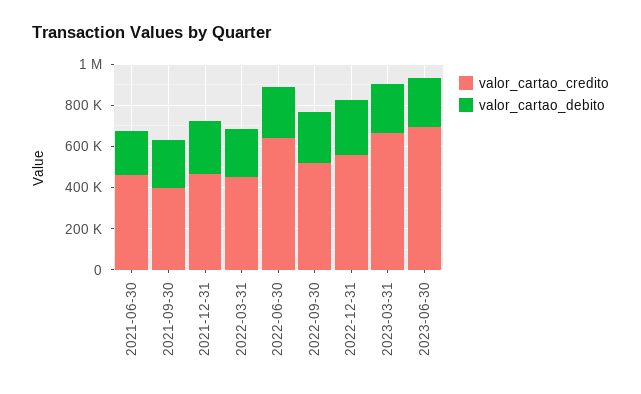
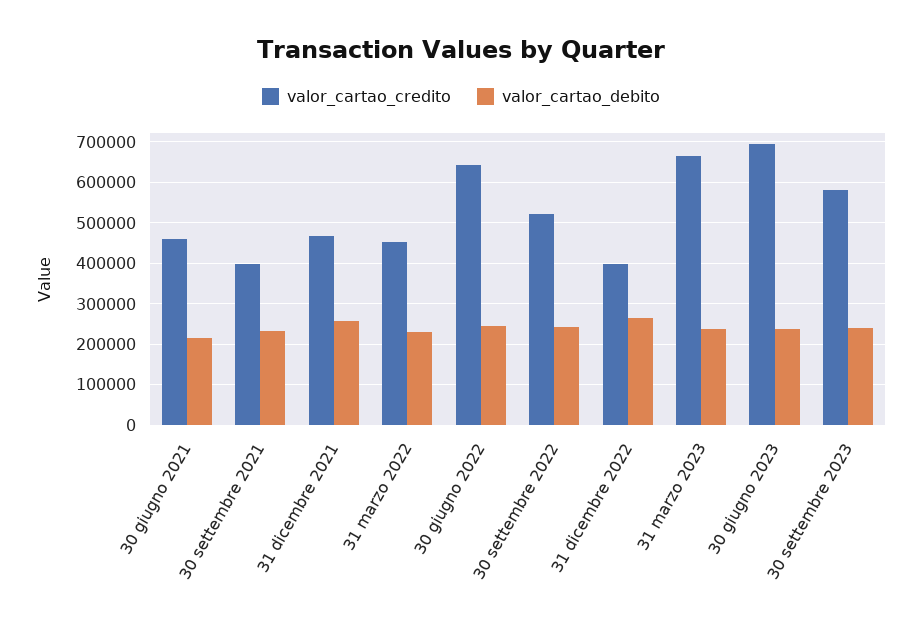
valor_cartao_credito, 2022-12-31: 550000 -> 400000
valor_cartao_credito, 30 settembre 2023: none -> 580000
valor_cartao_debito, 30 settembre 2023: none -> 240000

